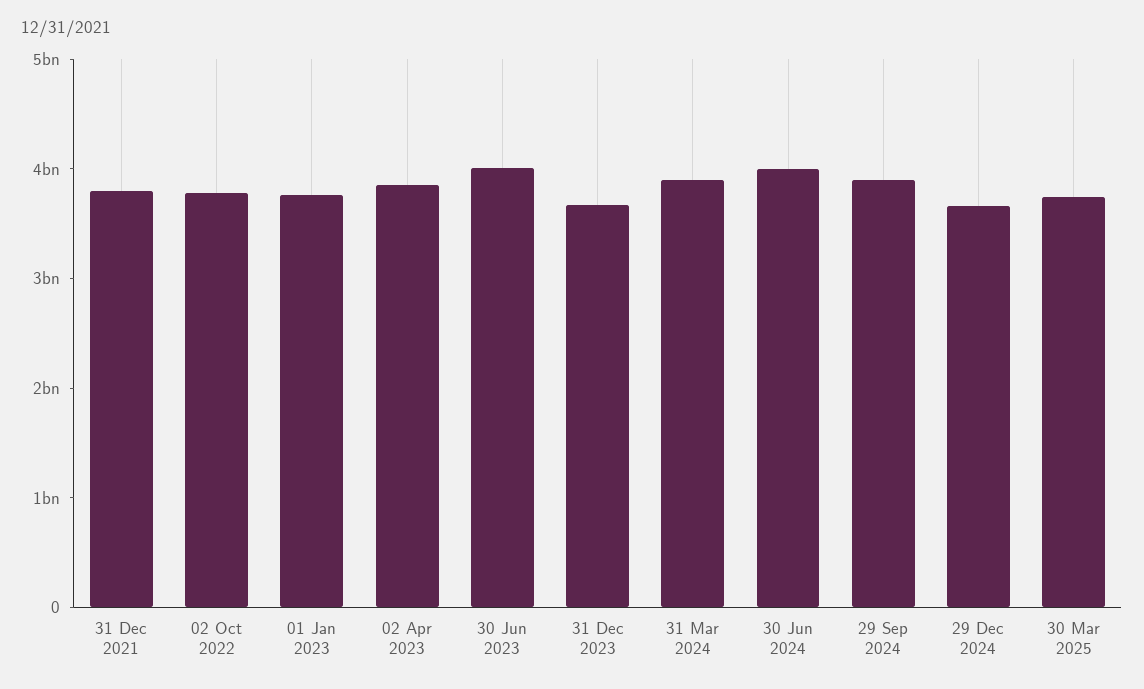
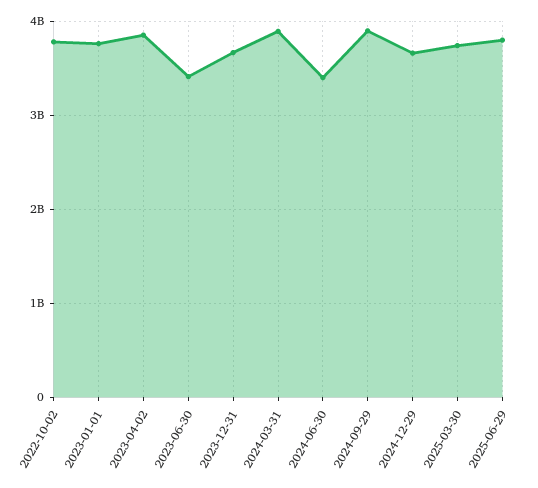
31 Dec 2021: 3800000000 -> none
30 Jun 2023: 4000000000 -> 3400000000
30 Jun 2024: 4000000000 -> 3400000000
2025-06-29: none -> 3800000000

